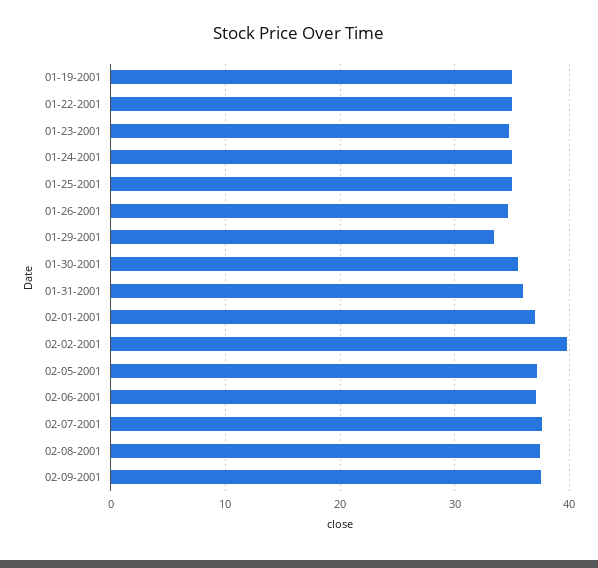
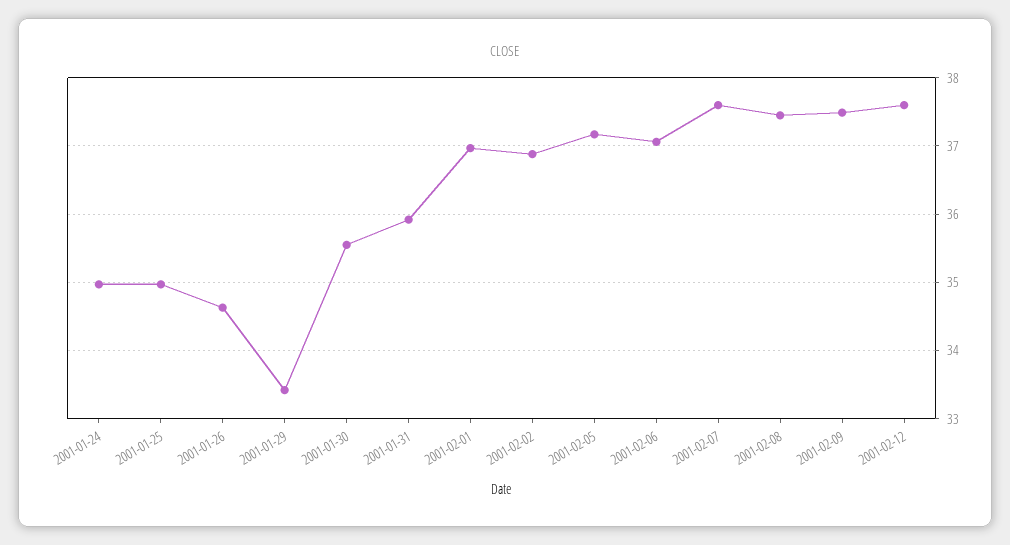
01-19-2001: 35 -> none
01-22-2001: 35 -> none
01-23-2001: 35 -> none
02-02-2001: 40 -> 36.9
2001-02-12: none -> 37.6

